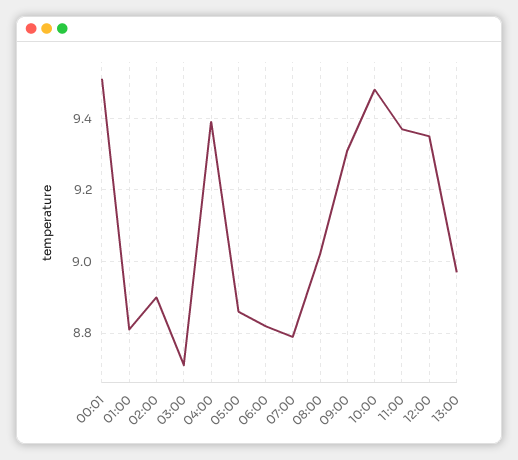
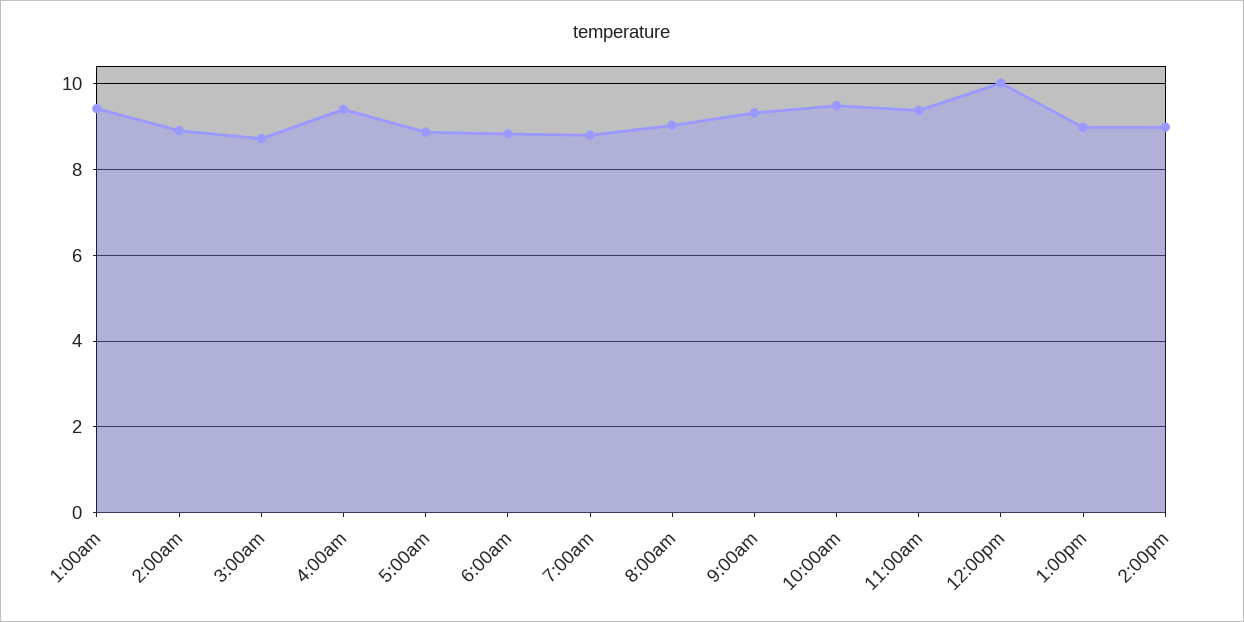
00:01: 9.5 -> none
01:00: 8.8 -> 9.4
12:00: 9.35 -> 10
2:00pm: none -> 9

